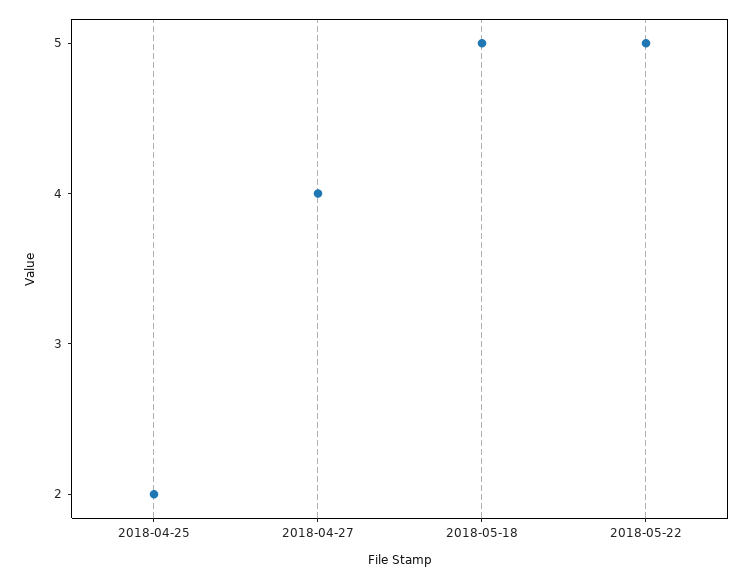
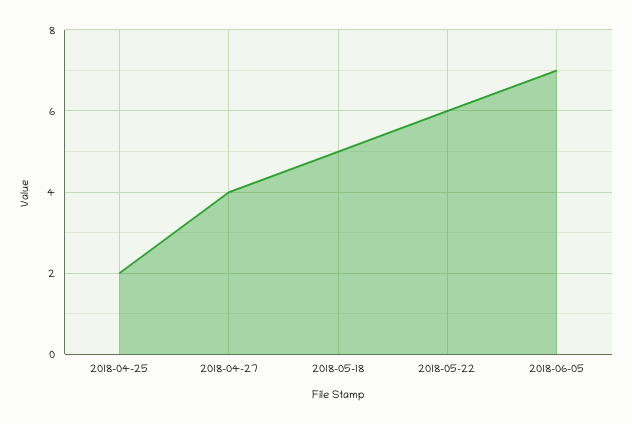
2018-05-22: 5 -> 6
2018-06-05: none -> 7

